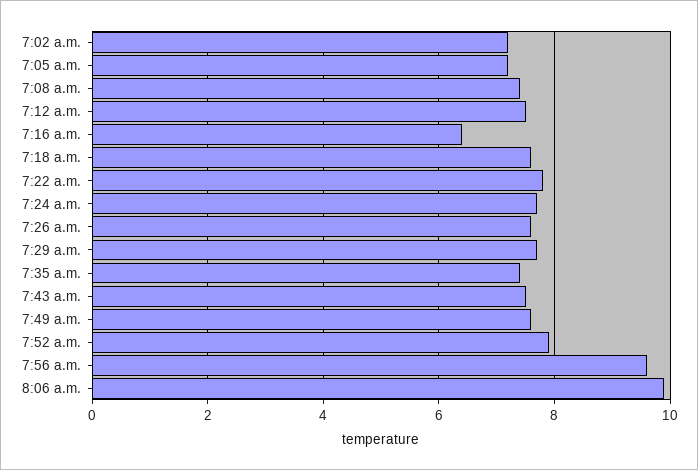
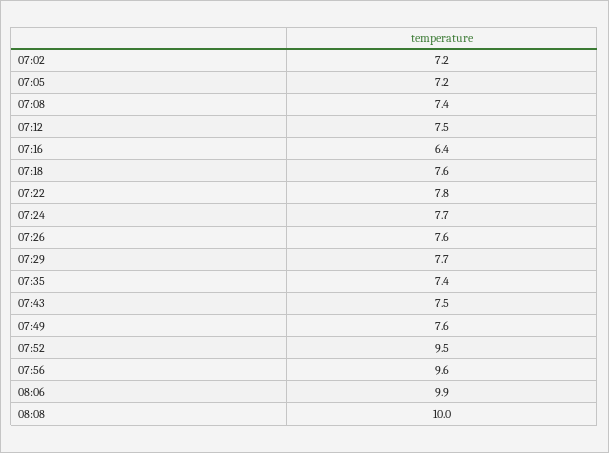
7:52 a.m.: 8 -> 9.5
08:08: none -> 10

